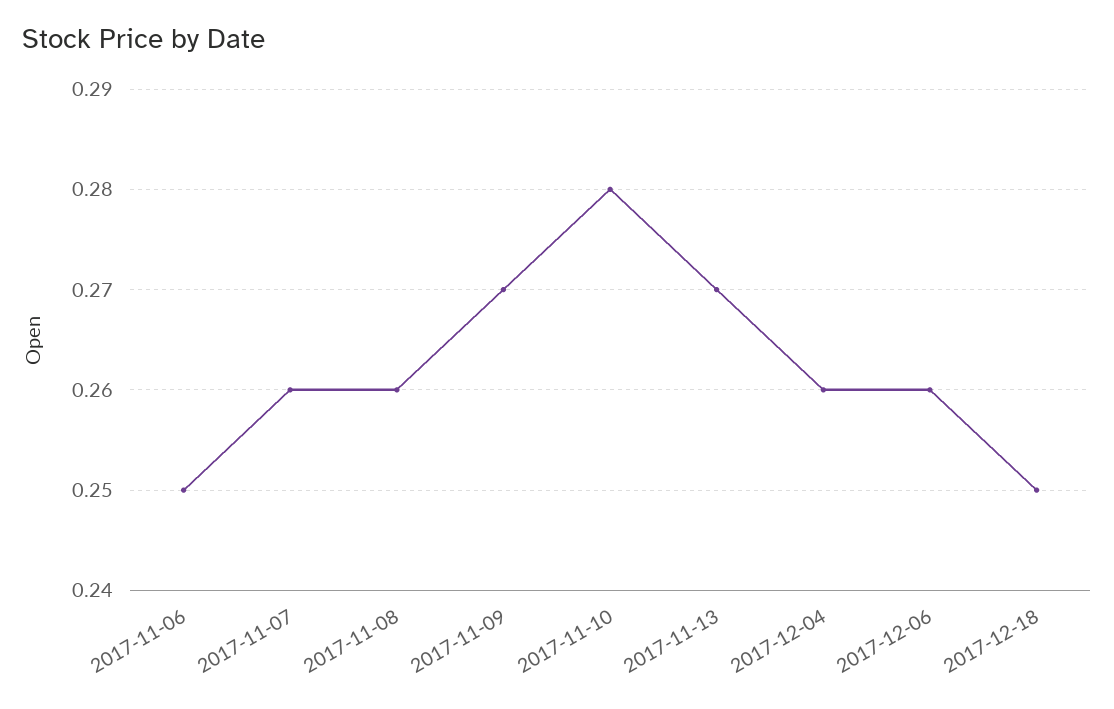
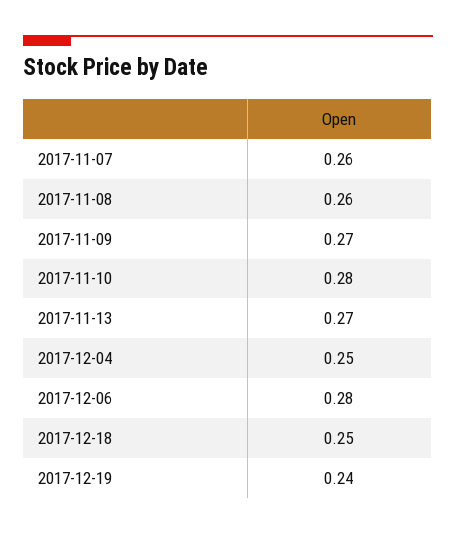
2017-11-06: 0.25 -> none
2017-12-04: 0.26 -> 0.25
2017-12-06: 0.26 -> 0.28
2017-12-19: none -> 0.24

